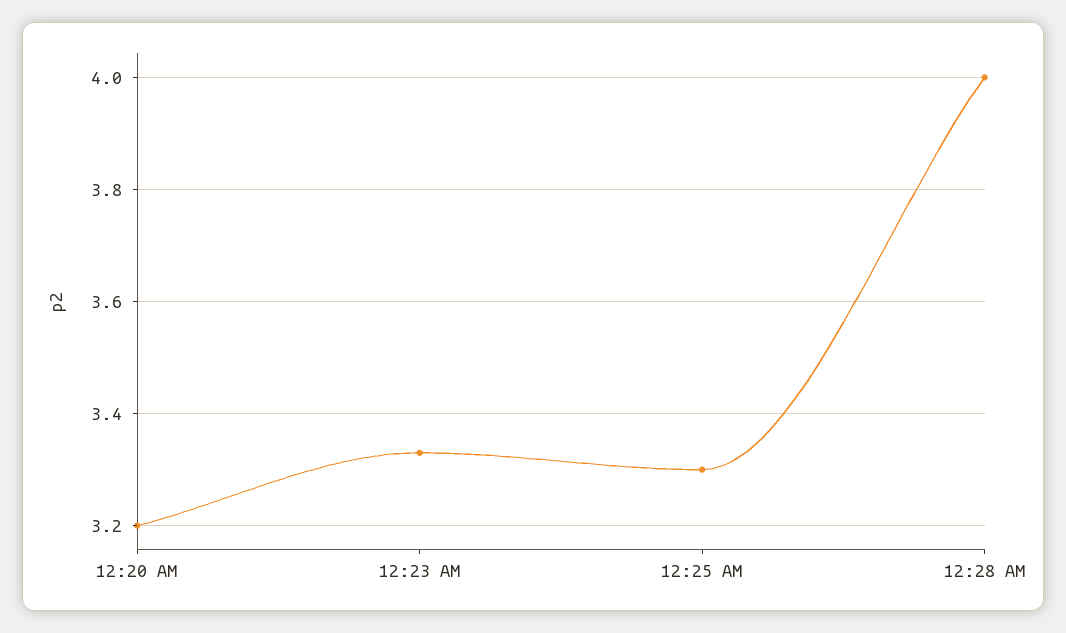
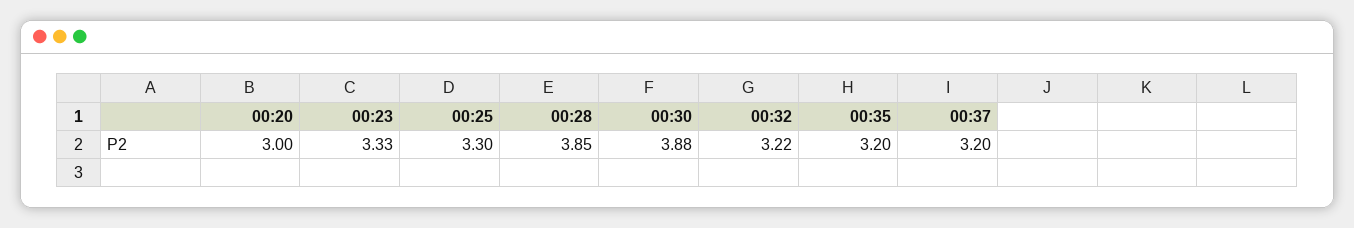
12:20 AM: 3.2 -> 3
12:28 AM: 4 -> 3.85
00:30: none -> 3.88
00:32: none -> 3.22
00:35: none -> 3.2
00:37: none -> 3.2

